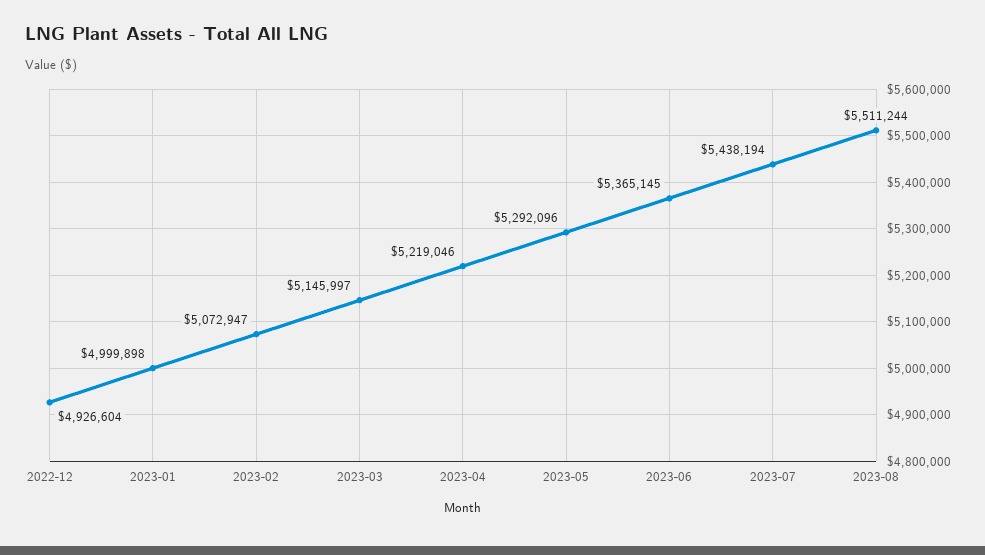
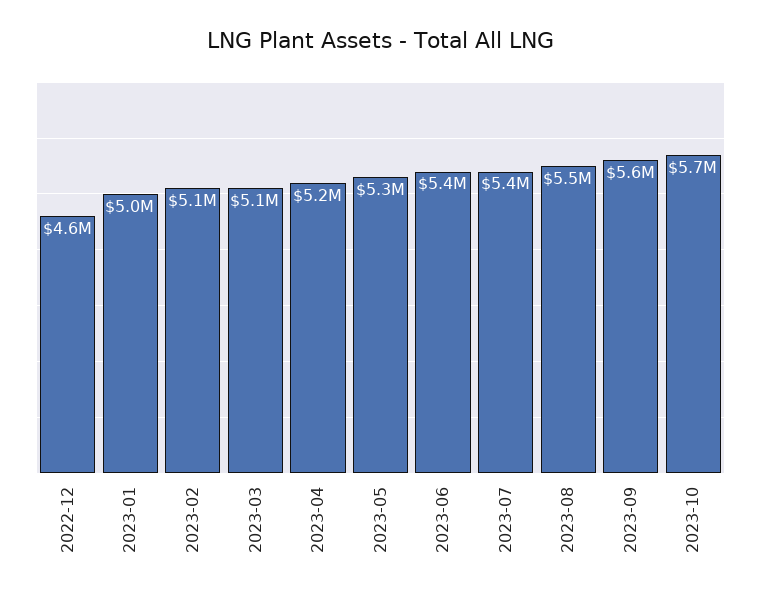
2022-12: 4926604 -> 4600000
2023-09: none -> 5600000
2023-10: none -> 5700000

